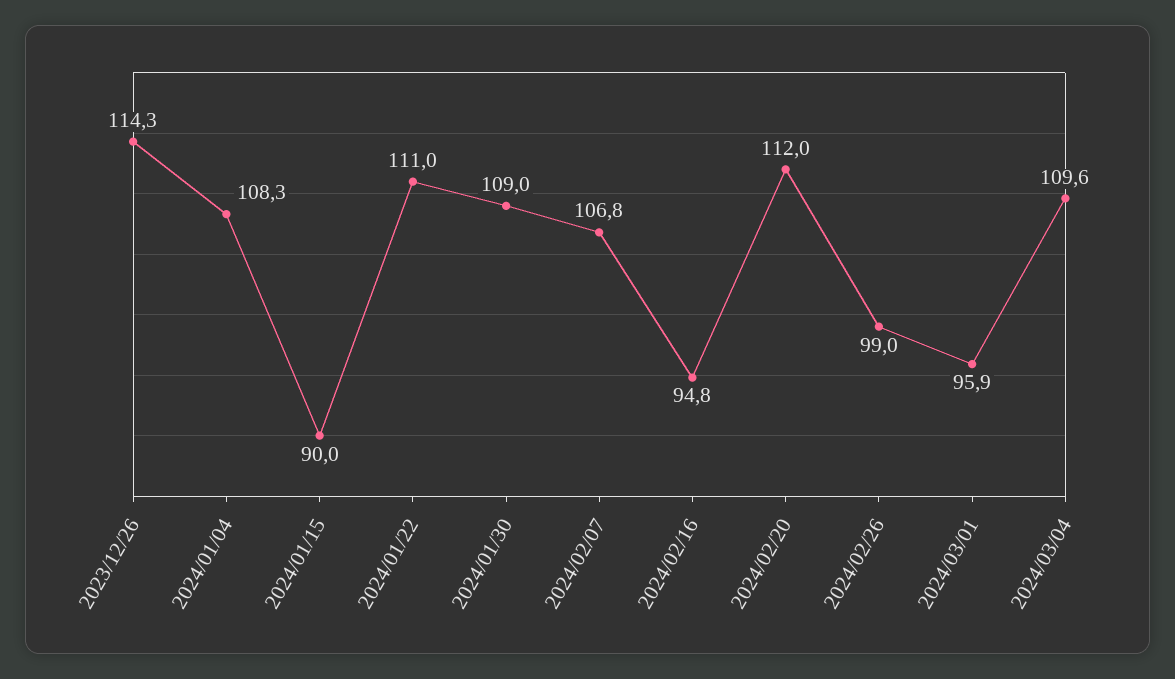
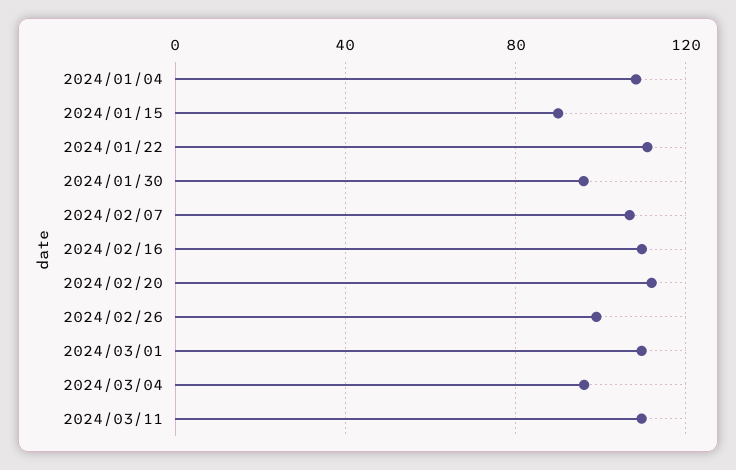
2023/12/26: 114.3 -> none
2024/01/30: 109 -> 95
2024/02/16: 94.8 -> 110
2024/03/01: 95.9 -> 110
2024/03/04: 109.6 -> 95
2024/03/11: none -> 110

